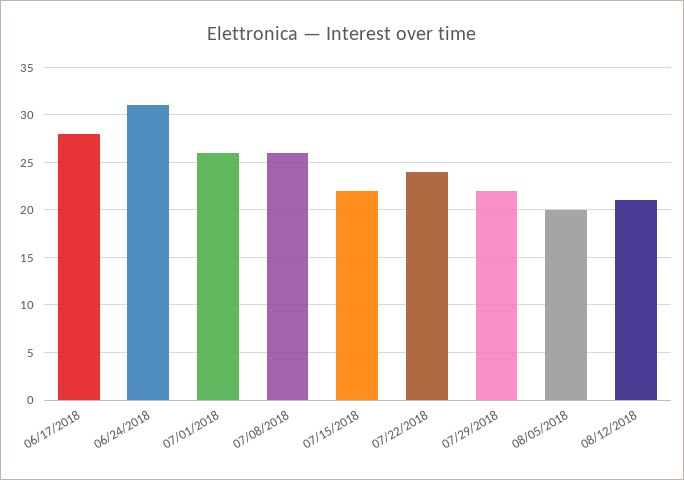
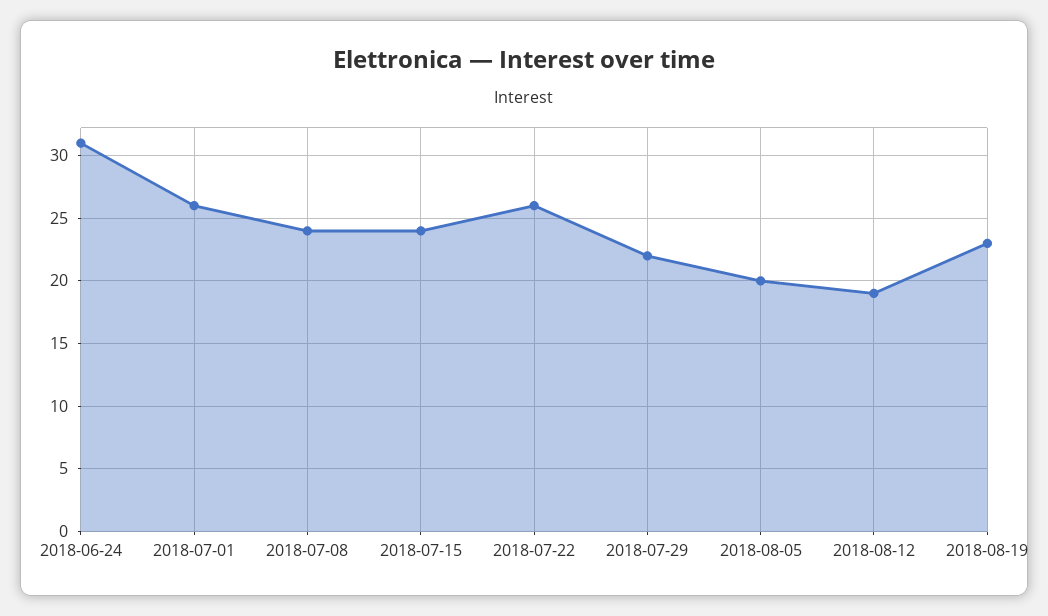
06/17/2018: 28 -> none
07/08/2018: 26 -> 24
07/15/2018: 22 -> 24
07/22/2018: 24 -> 26
08/12/2018: 21 -> 19
2018-08-19: none -> 23

